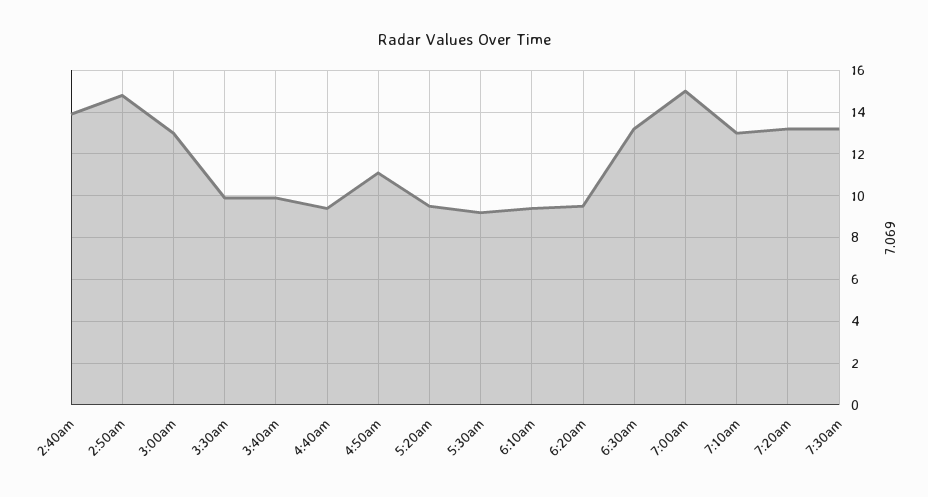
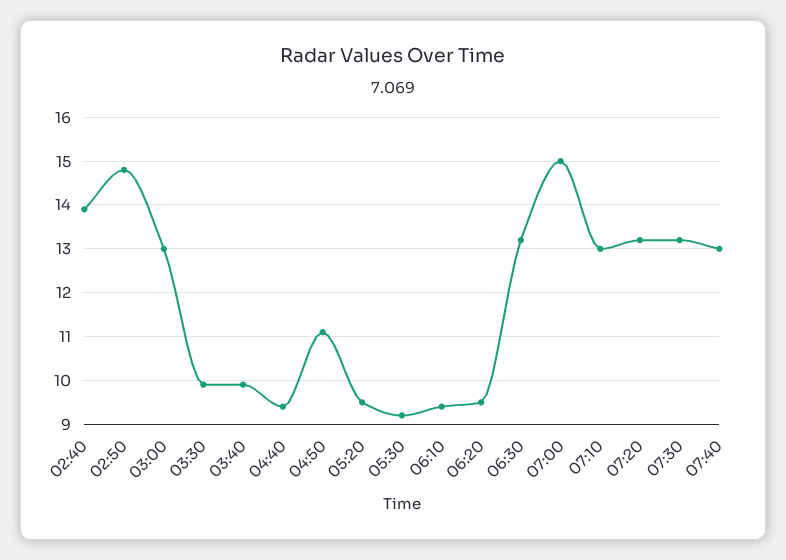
07:40: none -> 13

